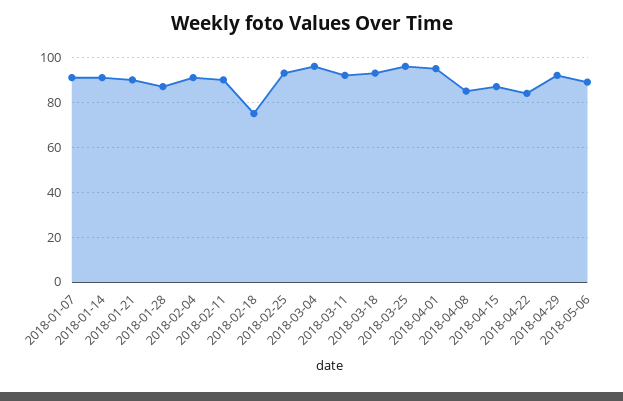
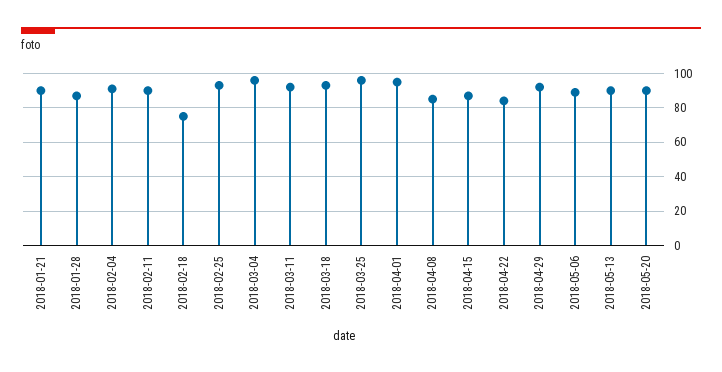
2018-01-07: 90 -> none
2018-01-14: 90 -> none
2018-05-13: none -> 90
2018-05-20: none -> 90

